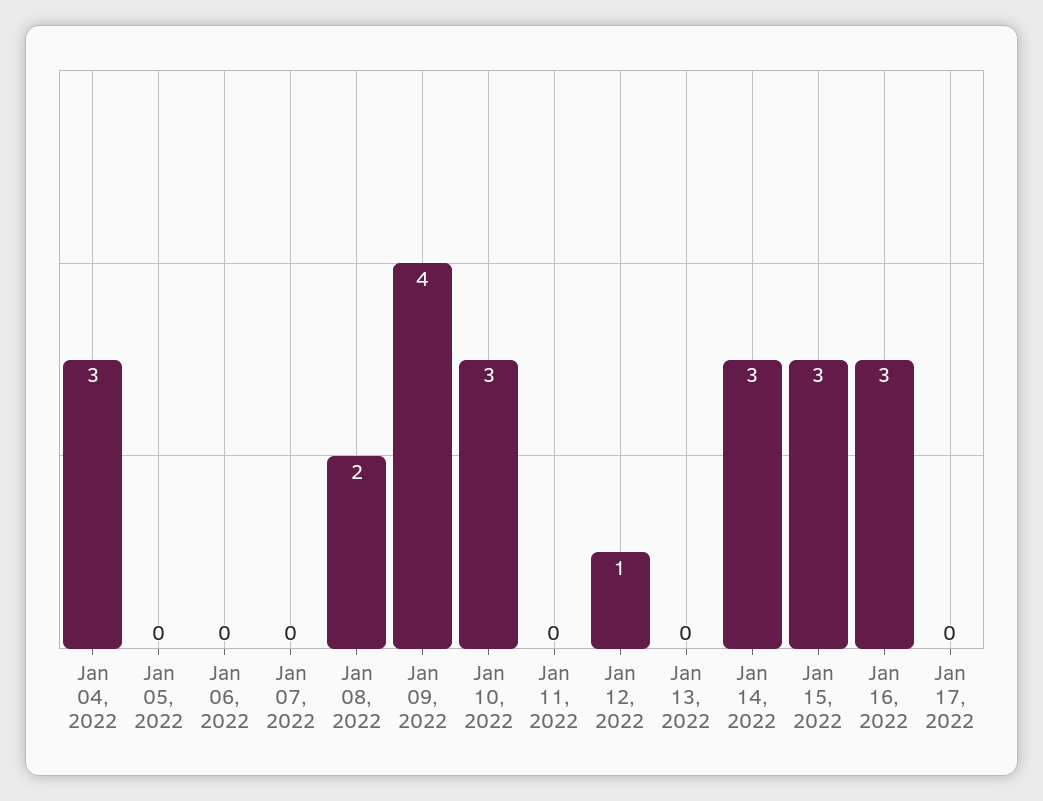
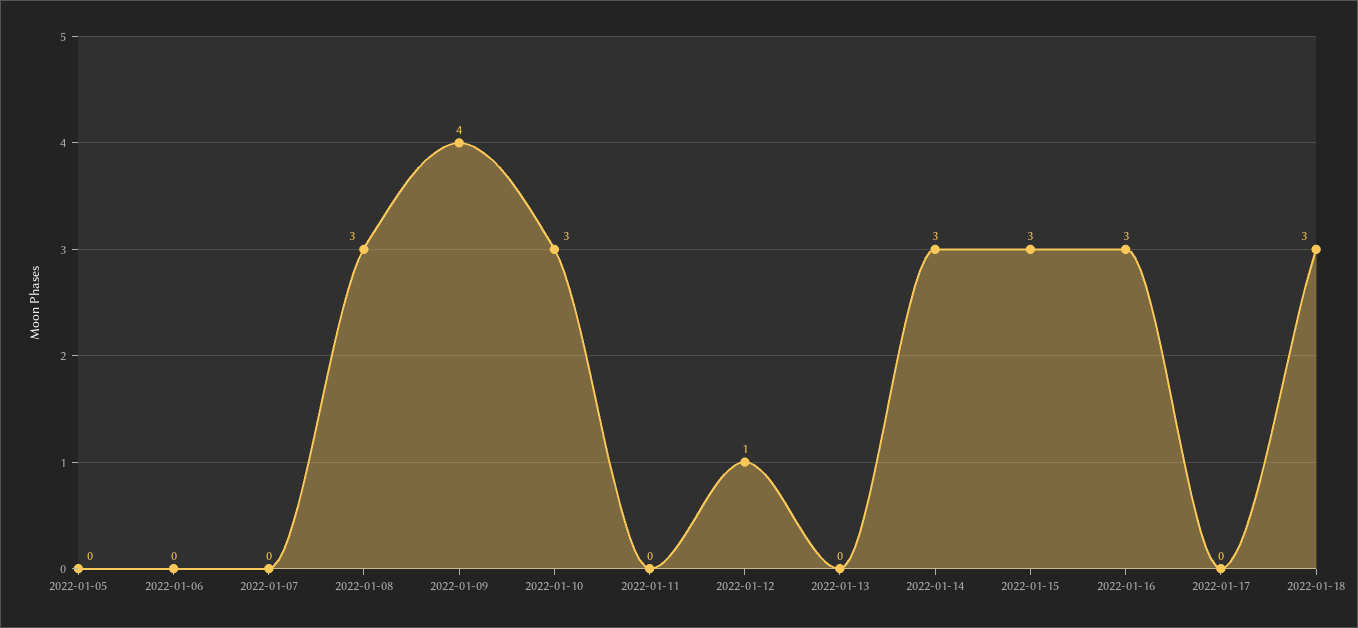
Jan 04, 2022: 3 -> none
Jan 08, 2022: 2 -> 3
2022-01-18: none -> 3

